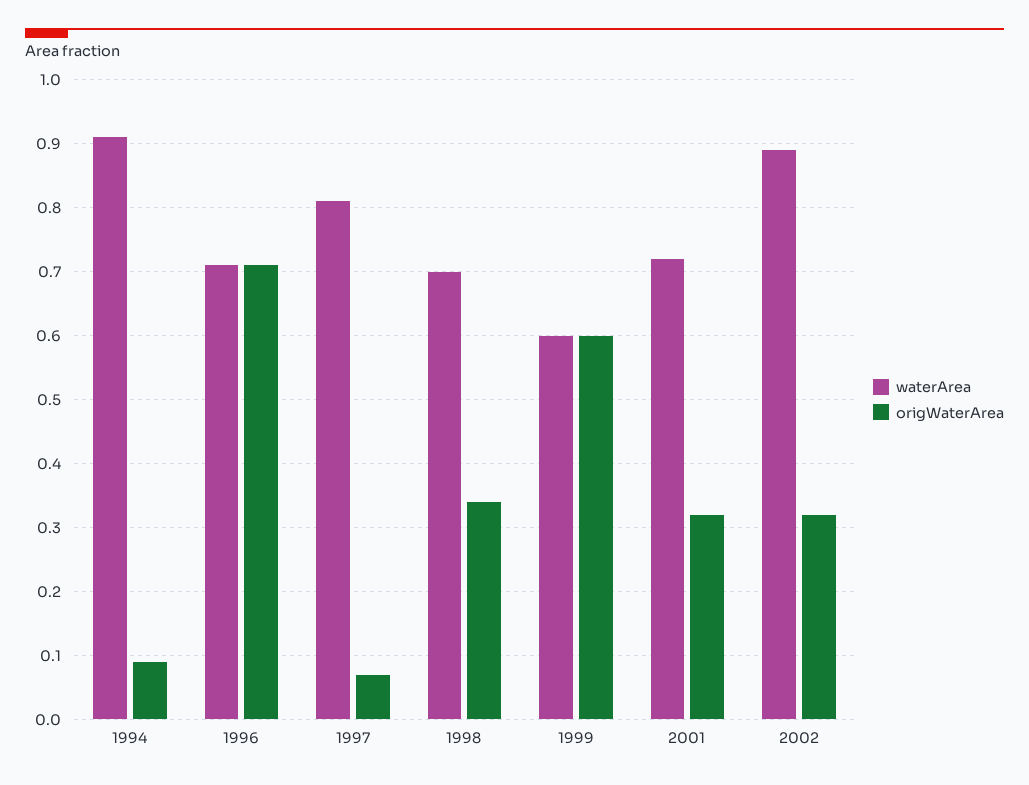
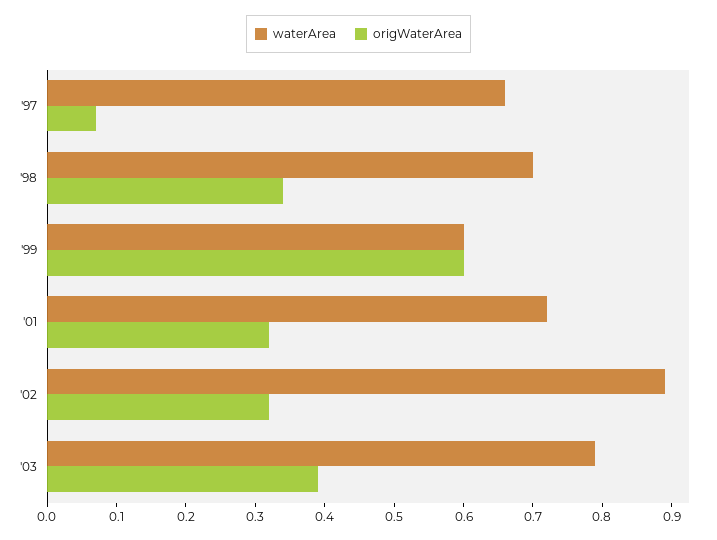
waterArea, 1994: 0.91 -> none
origWaterArea, 1994: 0.09 -> none
waterArea, 1996: 0.71 -> none
origWaterArea, 1996: 0.71 -> none
waterArea, 1997: 0.81 -> 0.65
waterArea, '03: none -> 0.8
origWaterArea, '03: none -> 0.4

